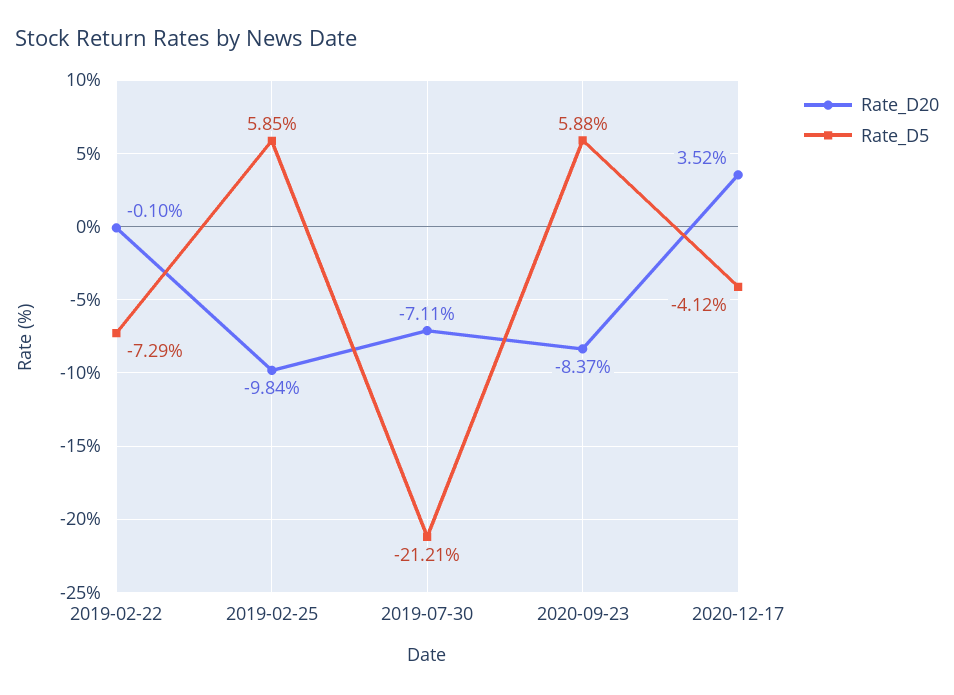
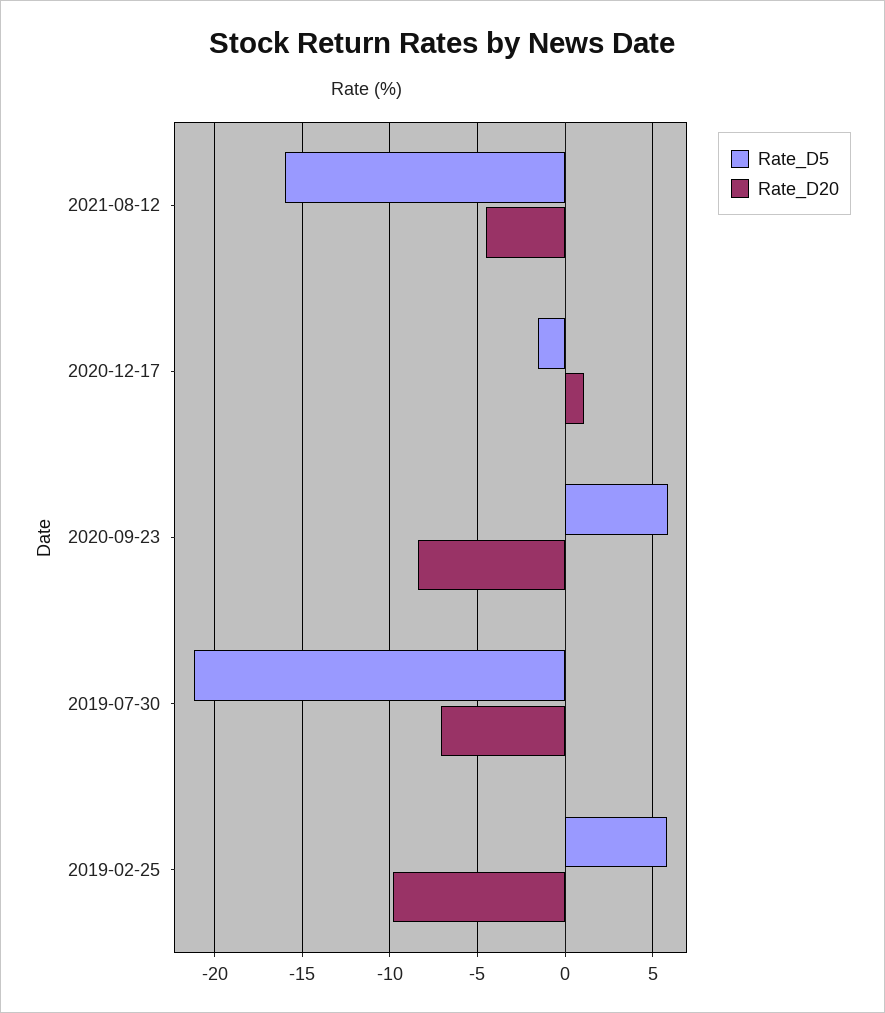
Rate_D20, 2019-02-22: -0.1 -> none
Rate_D5, 2019-02-22: -7.29 -> none
Rate_D20, 2020-12-17: 3.52 -> 1
Rate_D5, 2020-12-17: -4.12 -> -1.5
Rate_D5, 2021-08-12: none -> -16
Rate_D20, 2021-08-12: none -> -4.5

